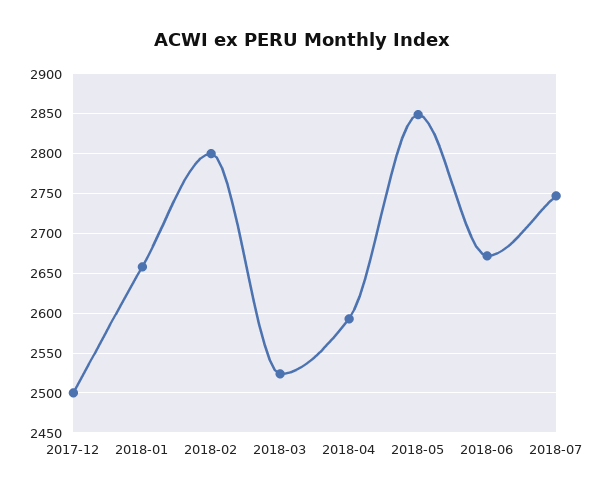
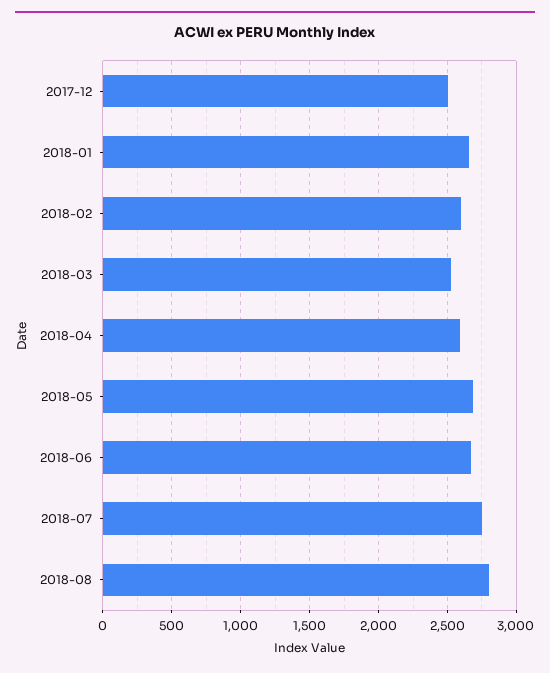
2018-02: 2800 -> 2600
2018-05: 2850 -> 2700
2018-08: none -> 2800

